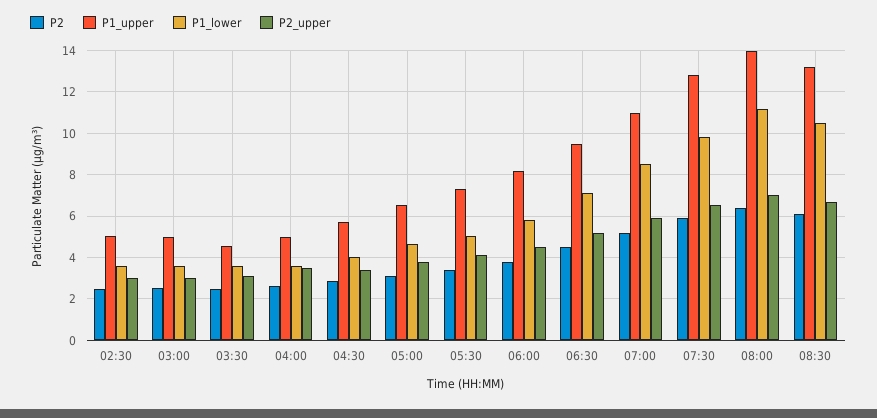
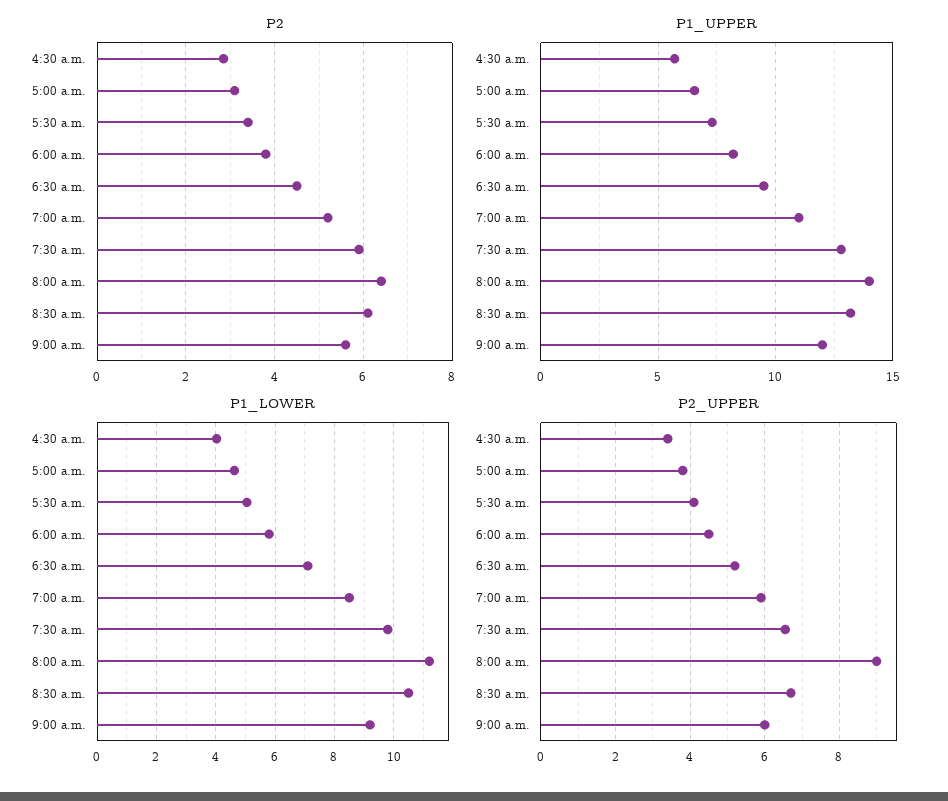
P2, 02:30: 2.5 -> none
P1_upper, 02:30: 5 -> none
P1_lower, 02:30: 3.5 -> none
P2_upper, 02:30: 3 -> none
P2, 03:00: 2.5 -> none
P1_upper, 03:00: 5 -> none
P1_lower, 03:00: 3.5 -> none
P2_upper, 03:00: 3 -> none
P2, 03:30: 2.5 -> none
P1_upper, 03:30: 4.5 -> none
P1_lower, 03:30: 3.5 -> none
P2_upper, 03:30: 3 -> none
P2, 04:00: 2.5 -> none
P1_upper, 04:00: 5 -> none
P1_lower, 04:00: 3.5 -> none
P2_upper, 04:00: 3.5 -> none
P2_upper, 08:00: 7 -> 9
P2, 9:00 a.m.: none -> 5.6
P1_upper, 9:00 a.m.: none -> 12
P1_lower, 9:00 a.m.: none -> 9.25
P2_upper, 9:00 a.m.: none -> 6

